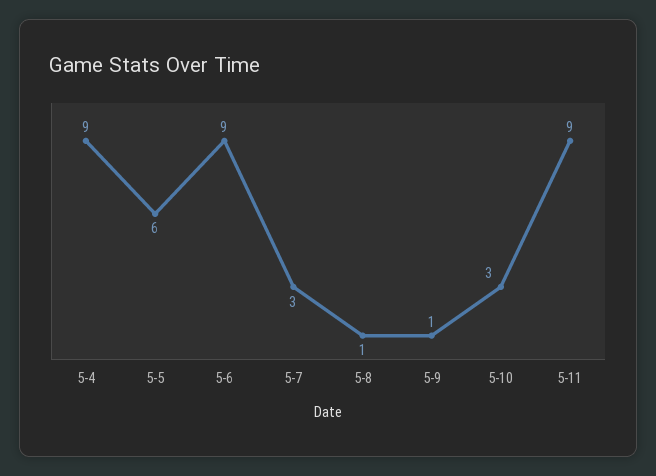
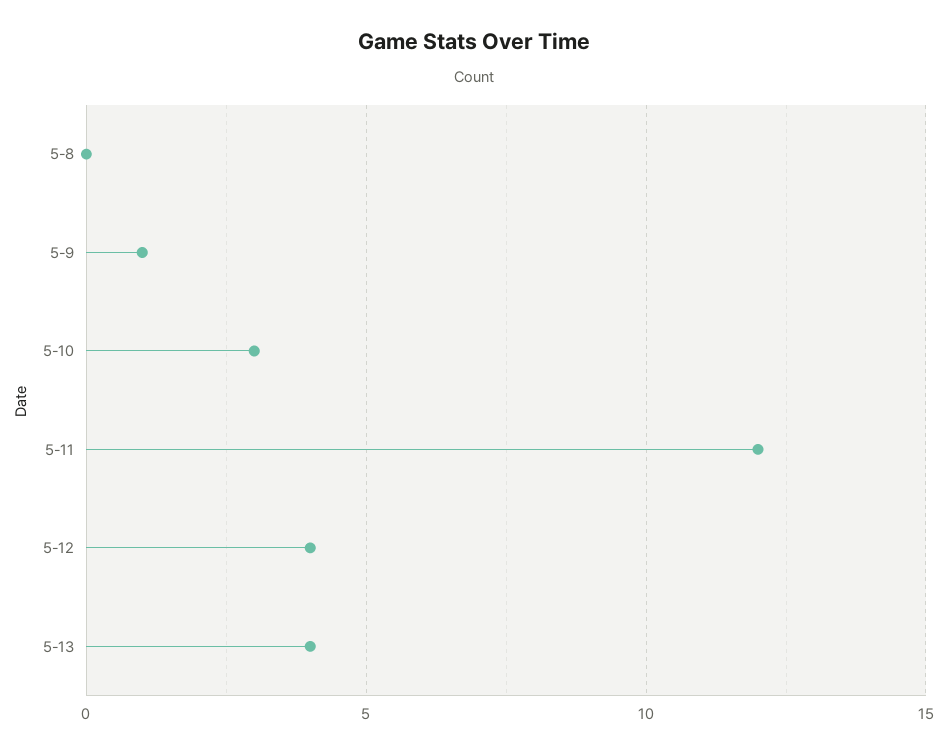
5-4: 9 -> none
5-5: 6 -> none
5-6: 9 -> none
5-7: 3 -> none
5-8: 1 -> 0
5-11: 9 -> 12
5-12: none -> 4
5-13: none -> 4

